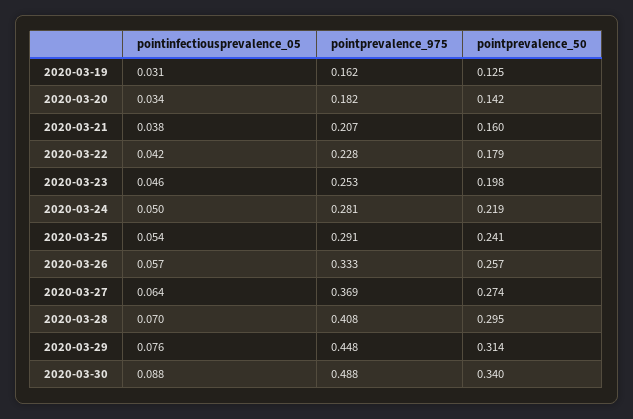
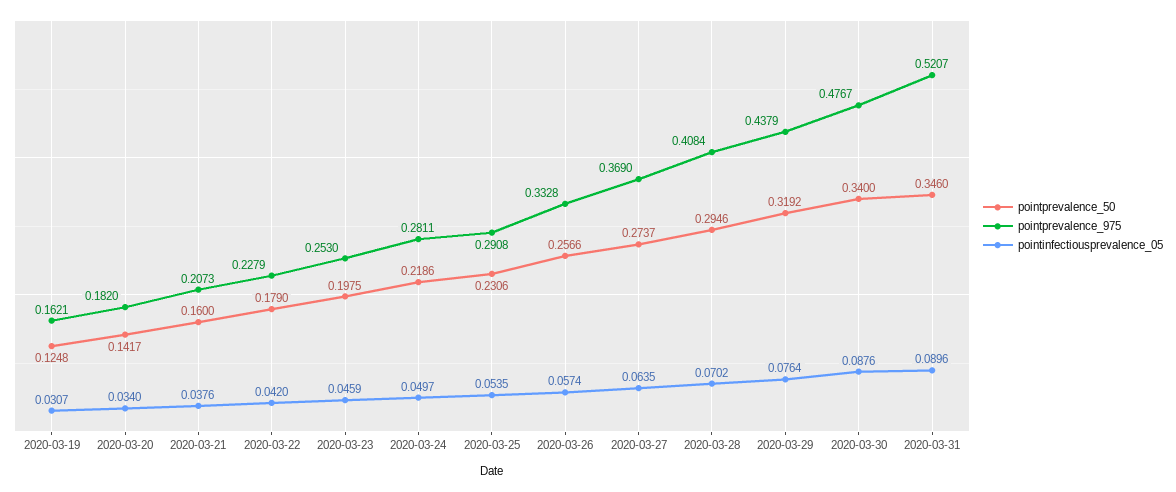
pointprevalence_50, 2020-03-25: 0.241 -> 0.2306
pointprevalence_975, 2020-03-29: 0.448 -> 0.4379
pointprevalence_50, 2020-03-29: 0.314 -> 0.3192
pointprevalence_975, 2020-03-30: 0.488 -> 0.4767
pointprevalence_50, 2020-03-31: none -> 0.346
pointprevalence_975, 2020-03-31: none -> 0.5207
pointinfectiousprevalence_05, 2020-03-31: none -> 0.0896

